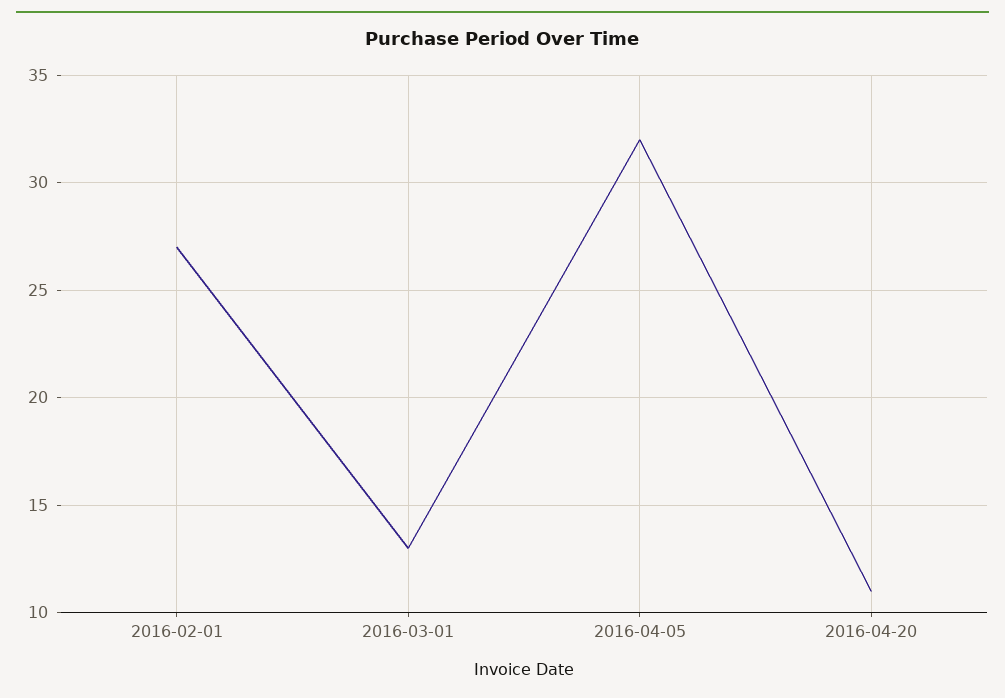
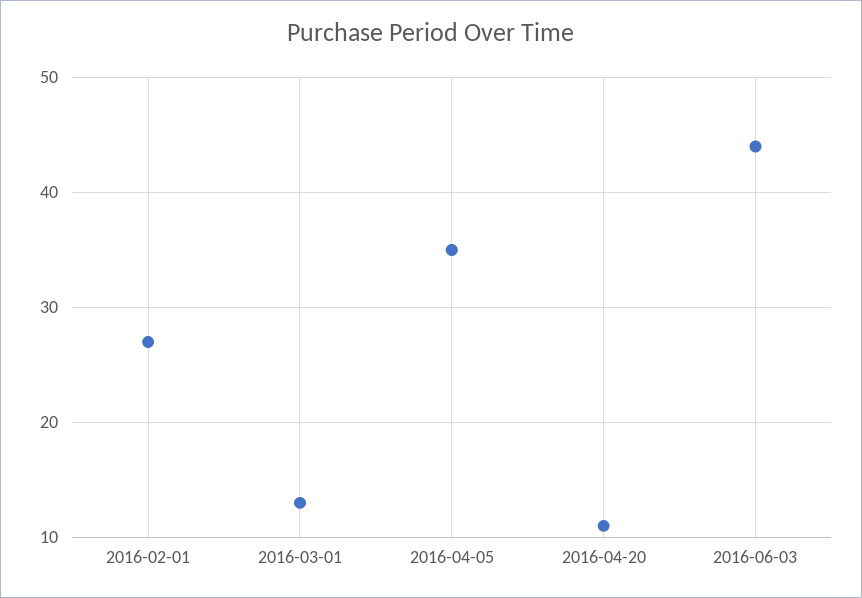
2016-04-05: 32 -> 35
2016-06-03: none -> 44

